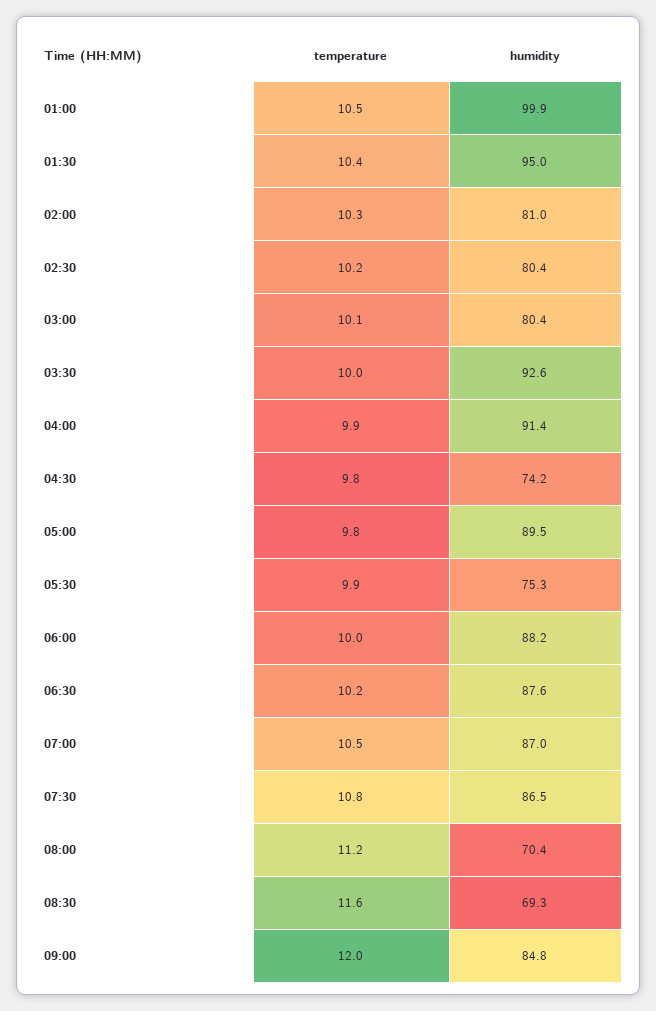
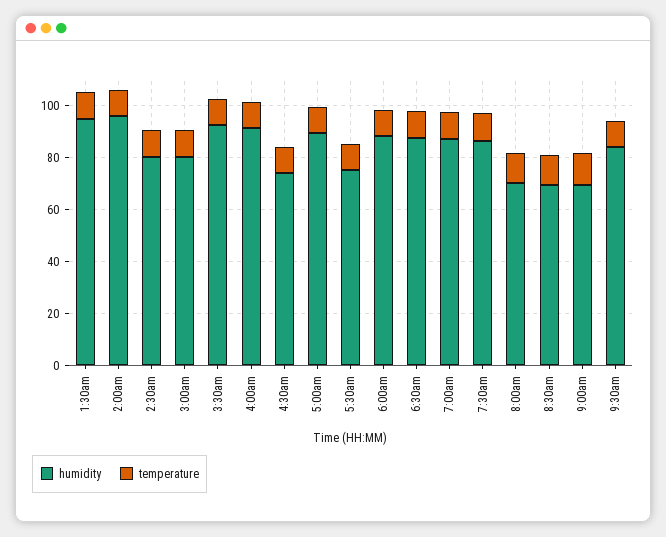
temperature, 01:00: 10.5 -> none
humidity, 01:00: 99.9 -> none
humidity, 02:00: 81 -> 95
humidity, 09:00: 84.8 -> 70
humidity, 9:30am: none -> 85
temperature, 9:30am: none -> 10

